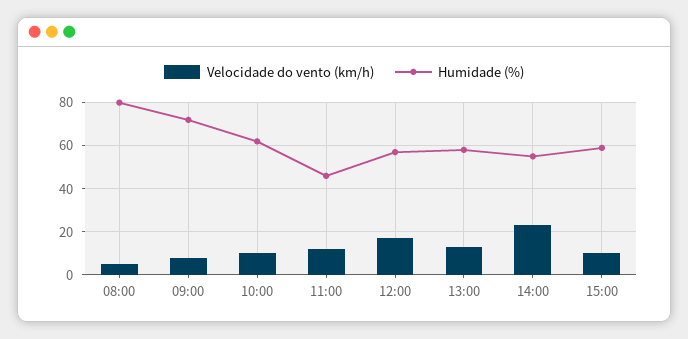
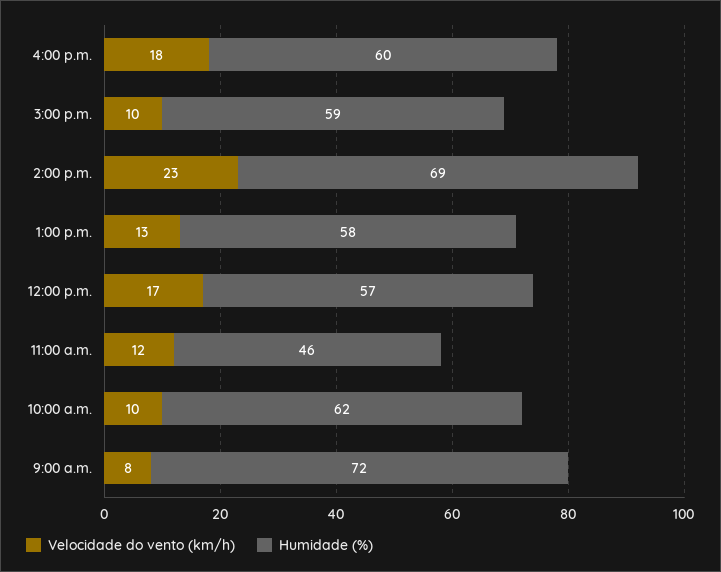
Velocidade do vento (km/h), 08:00: 5 -> none
Humidade (%), 08:00: 80 -> none
Humidade (%), 14:00: 55 -> 69
Velocidade do vento (km/h), 4:00 p.m.: none -> 18
Humidade (%), 4:00 p.m.: none -> 60

